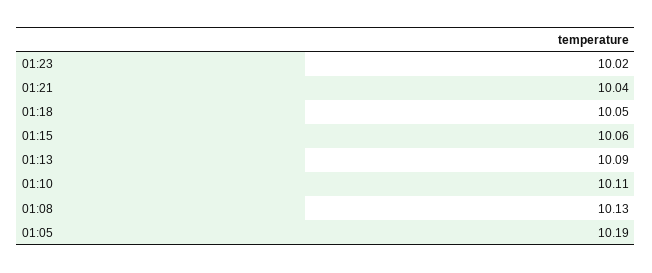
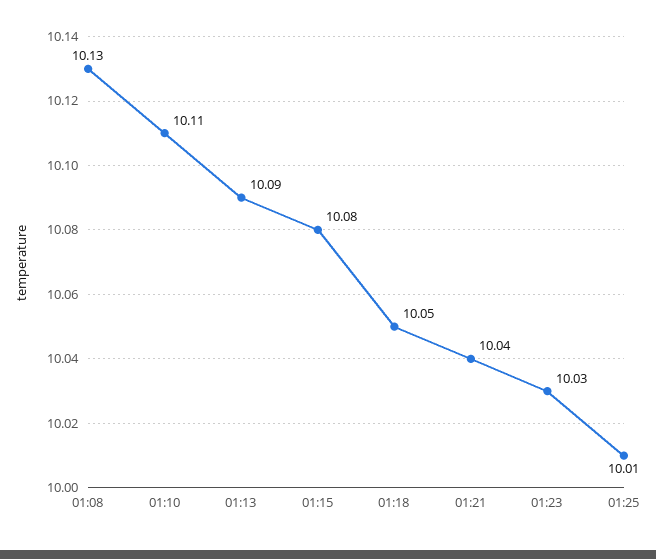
01:23: 10.02 -> 10.03
01:15: 10.06 -> 10.08
01:05: 10.19 -> none
01:25: none -> 10.01

